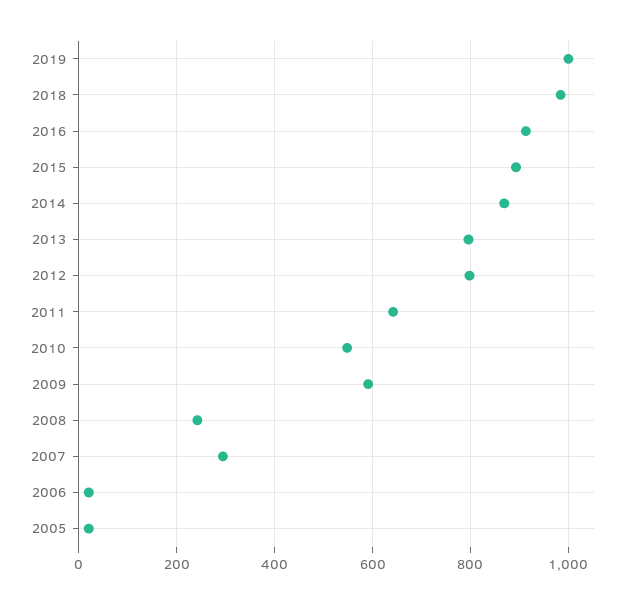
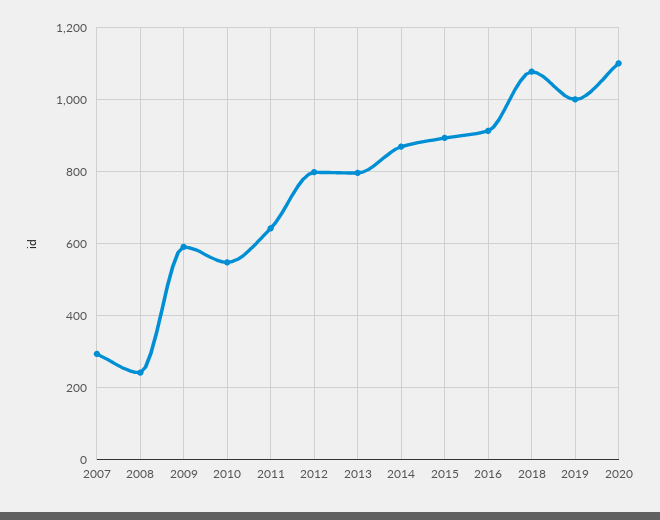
2018: 980 -> 1080
2006: 20 -> none
2005: 20 -> none
2020: none -> 1100

